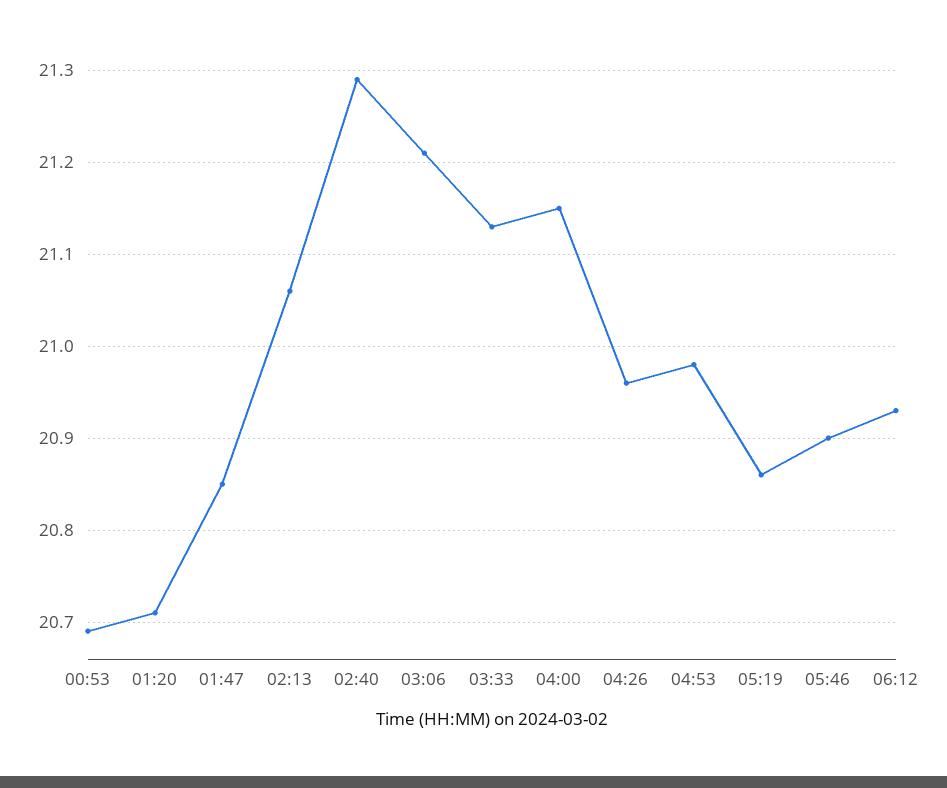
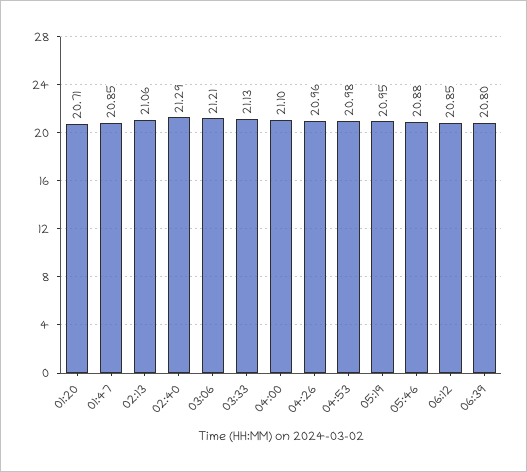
00:53: 20.69 -> none
04:00: 21.15 -> 21.1
05:19: 20.86 -> 20.95
05:46: 20.9 -> 20.88
06:12: 20.93 -> 20.85
06:39: none -> 20.8

